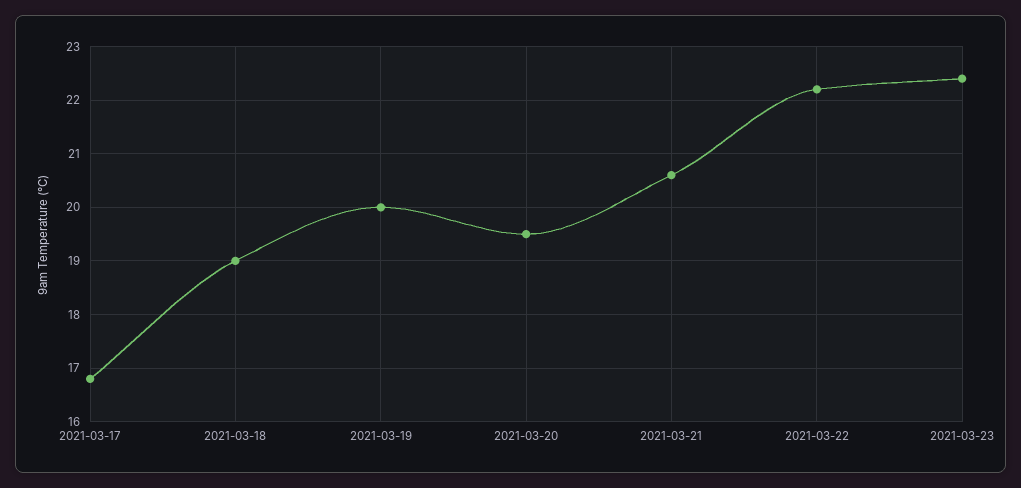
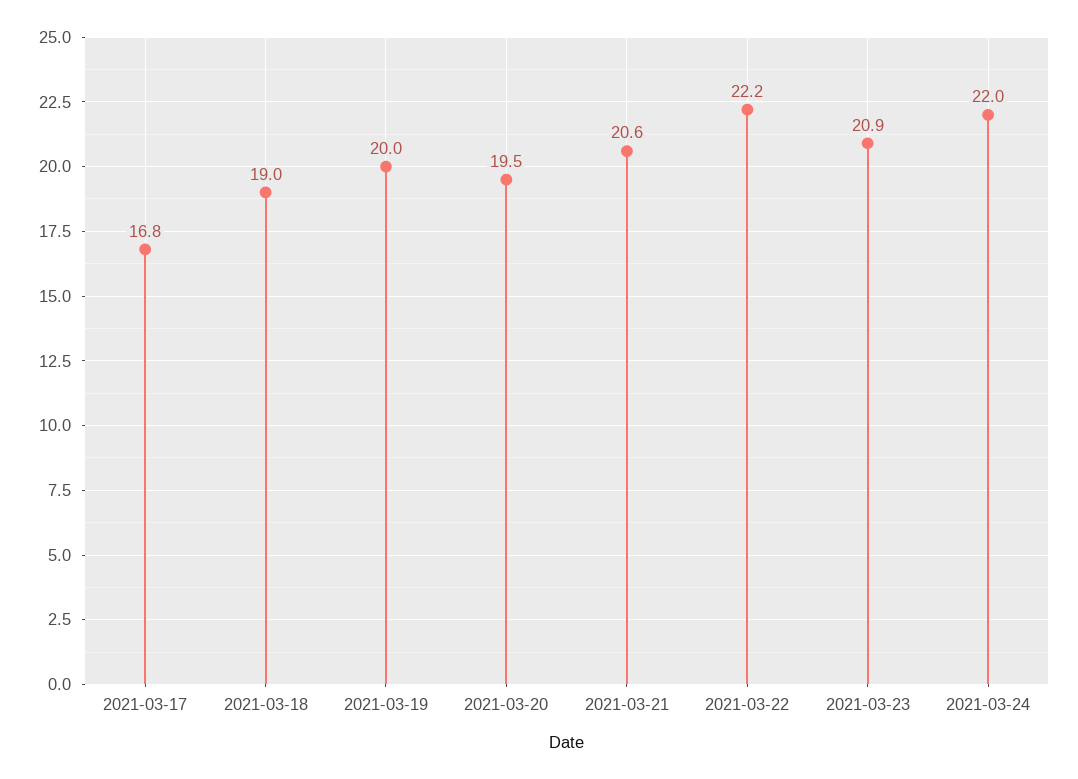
2021-03-23: 22.5 -> 20.9
2021-03-24: none -> 22

